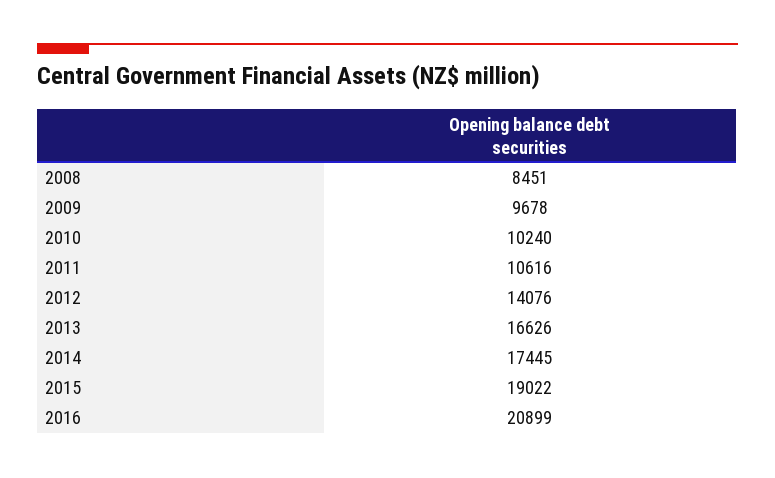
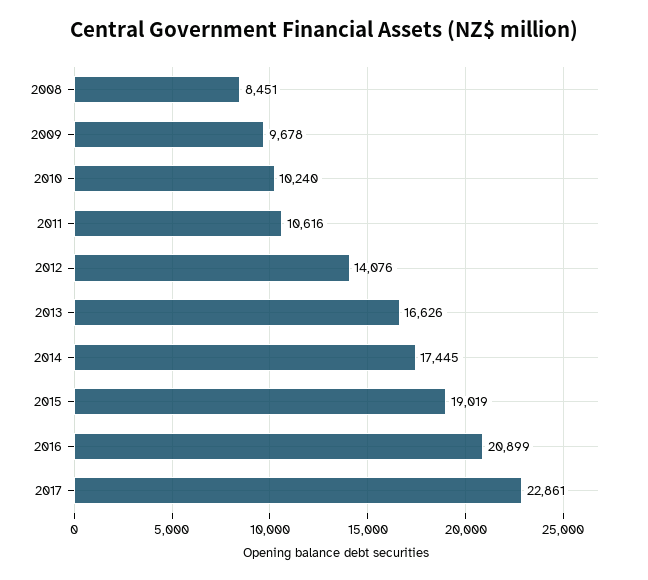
2015: 19022 -> 19019
2017: none -> 22861

